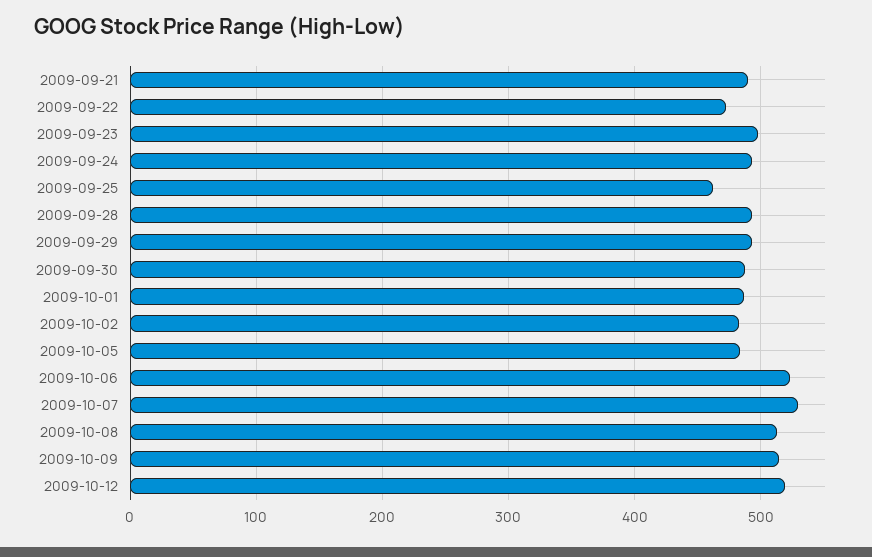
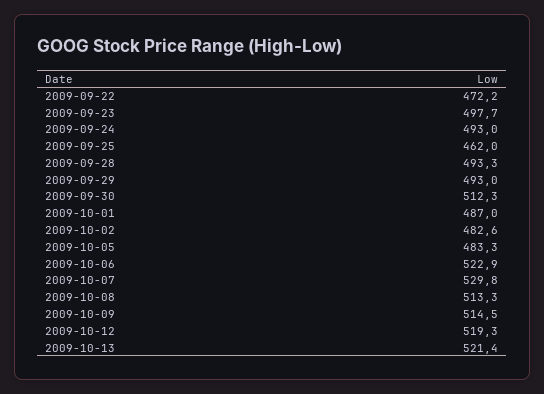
2009-09-21: 490 -> none
2009-09-30: 490 -> 512.3
2009-10-13: none -> 521.4

